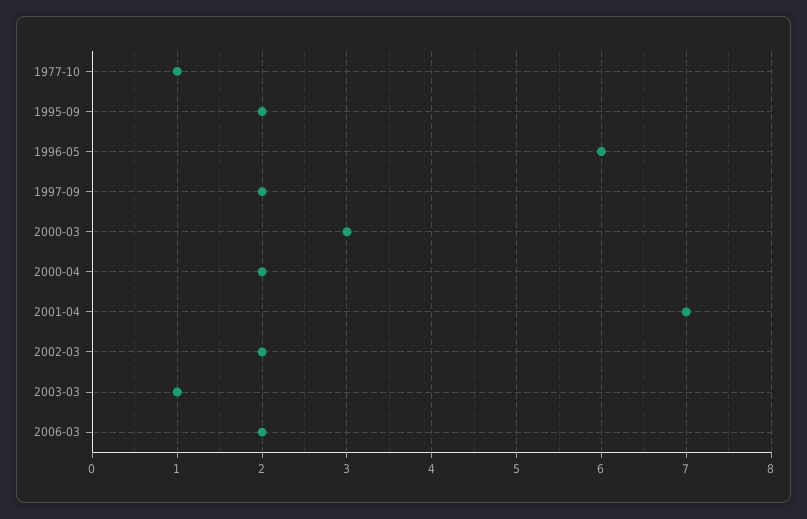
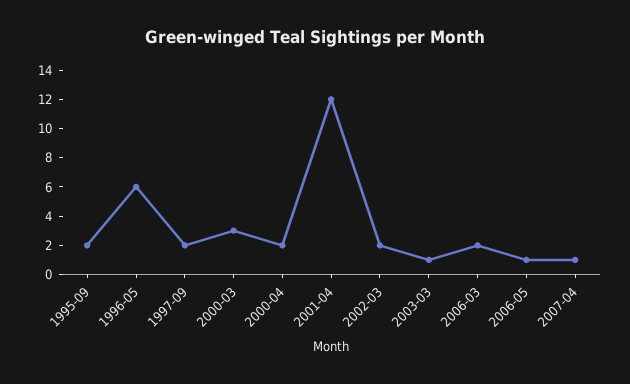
1977-10: 1 -> none
2001-04: 7 -> 12
2006-05: none -> 1
2007-04: none -> 1

